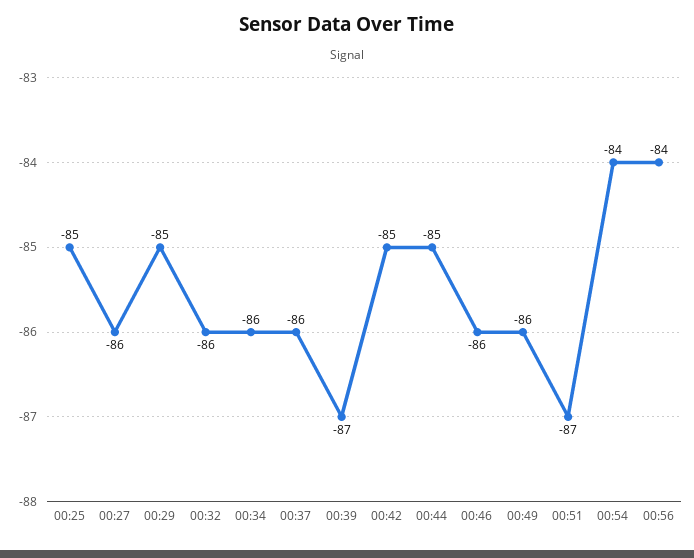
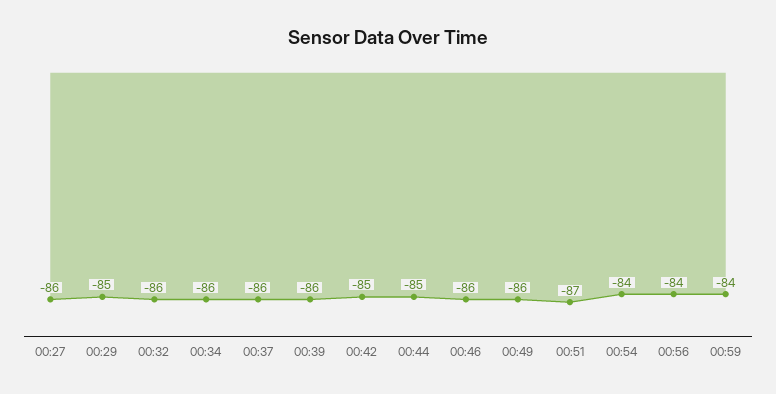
00:25: -85 -> none
00:39: -87 -> -86
00:59: none -> -84

